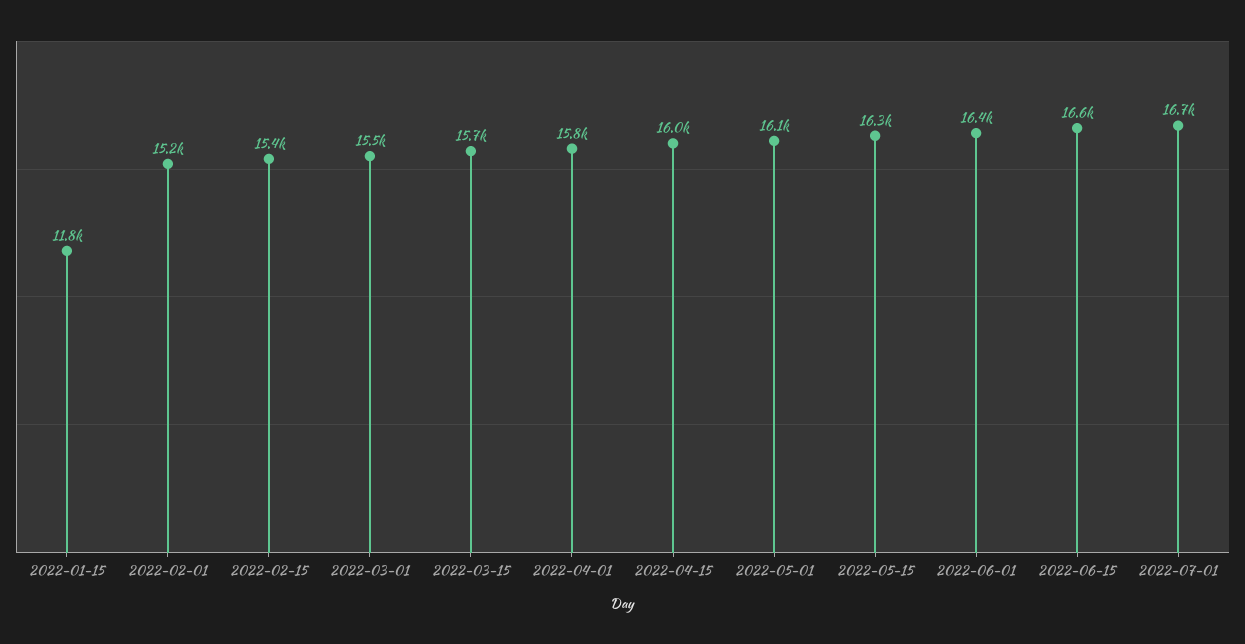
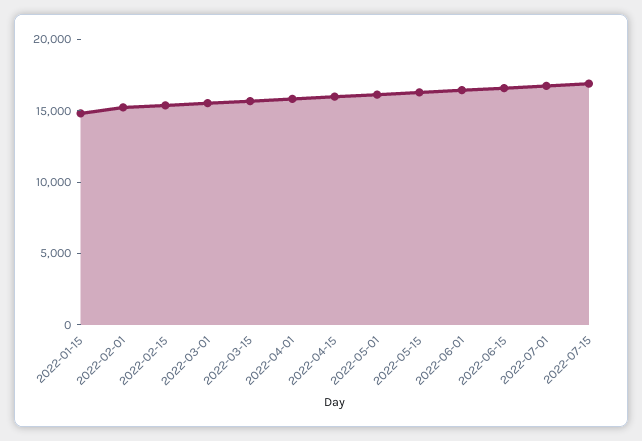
2022-01-15: 11800 -> 15000
2022-07-15: none -> 17000

